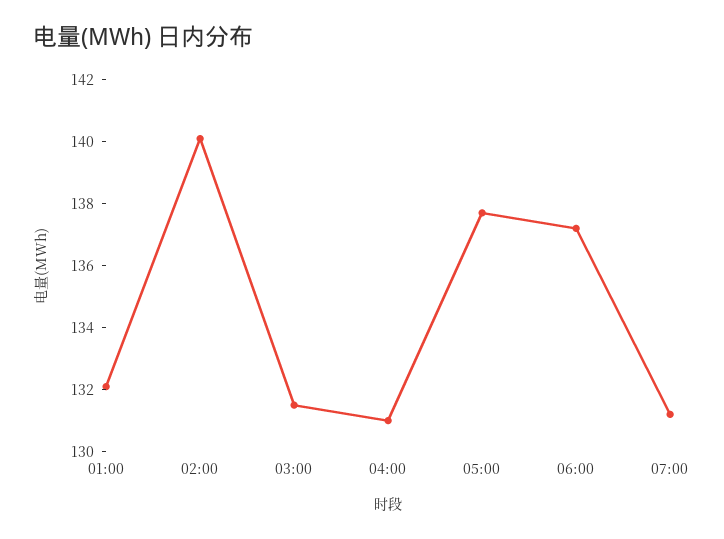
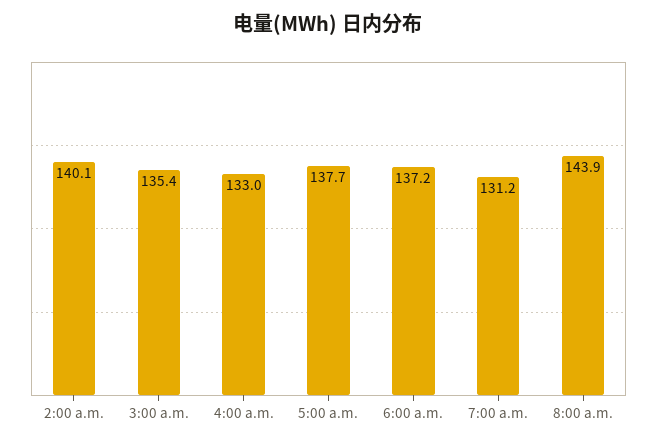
01:00: 132 -> none
03:00: 131.5 -> 135.4
04:00: 131 -> 133
8:00 a.m.: none -> 143.9

